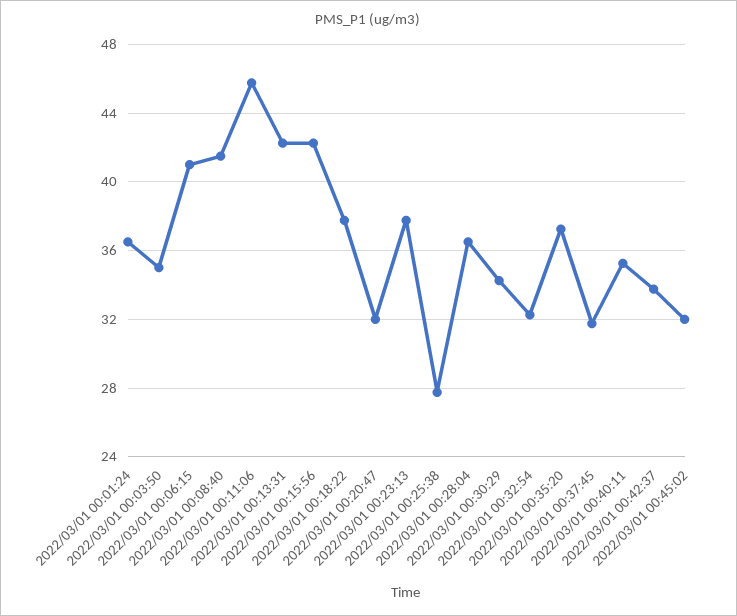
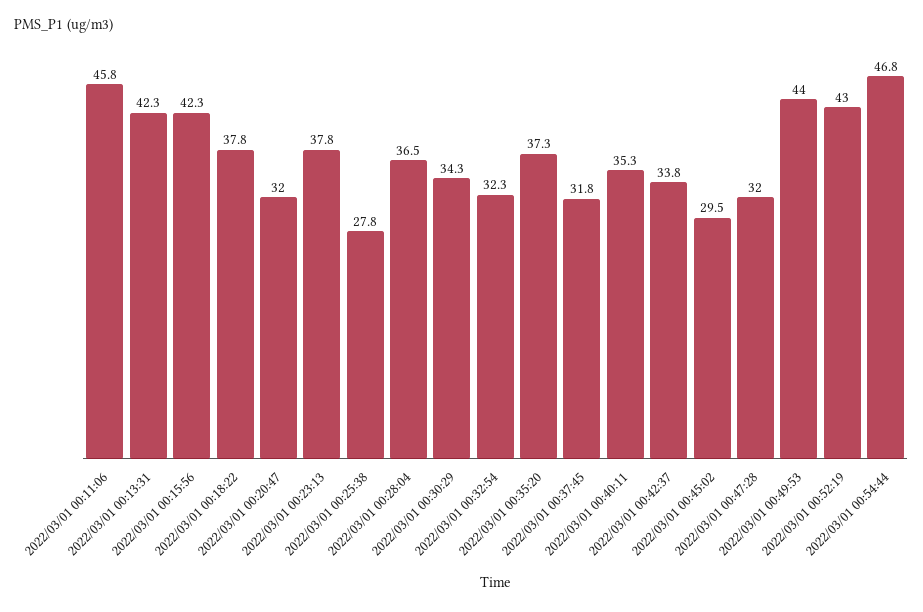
2022/03/01 00:01:24: 36.5 -> none
2022/03/01 00:03:50: 35 -> none
2022/03/01 00:06:15: 41 -> none
2022/03/01 00:08:40: 41.5 -> none
2022/03/01 00:45:02: 32 -> 29.5
2022/03/01 00:47:28: none -> 32
2022/03/01 00:49:53: none -> 44
2022/03/01 00:52:19: none -> 43
2022/03/01 00:54:44: none -> 46.8

